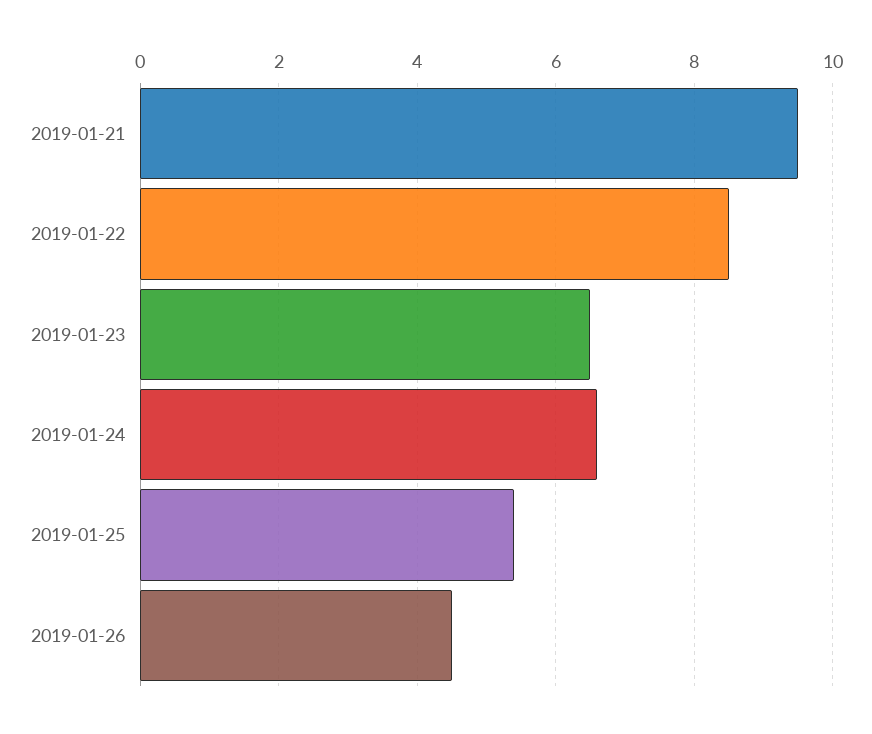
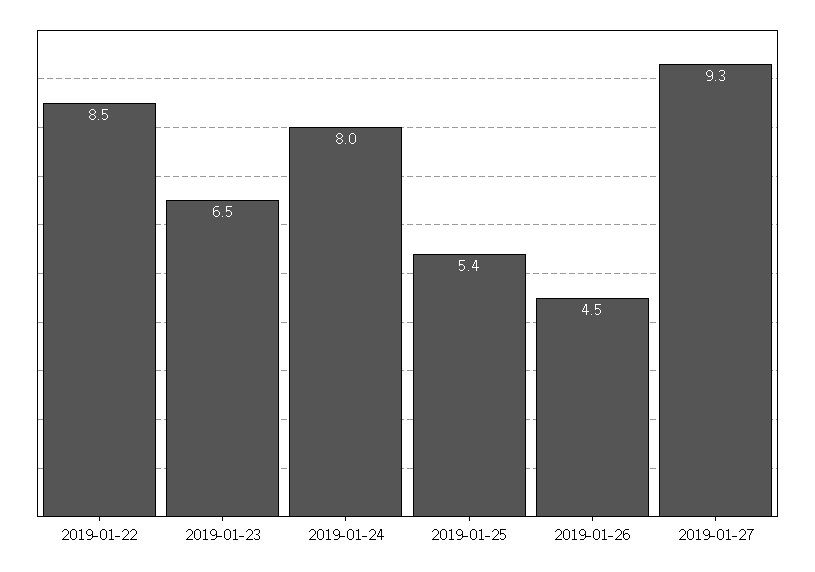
2019-01-21: 9.5 -> none
2019-01-24: 6.5 -> 8
2019-01-27: none -> 9.3

